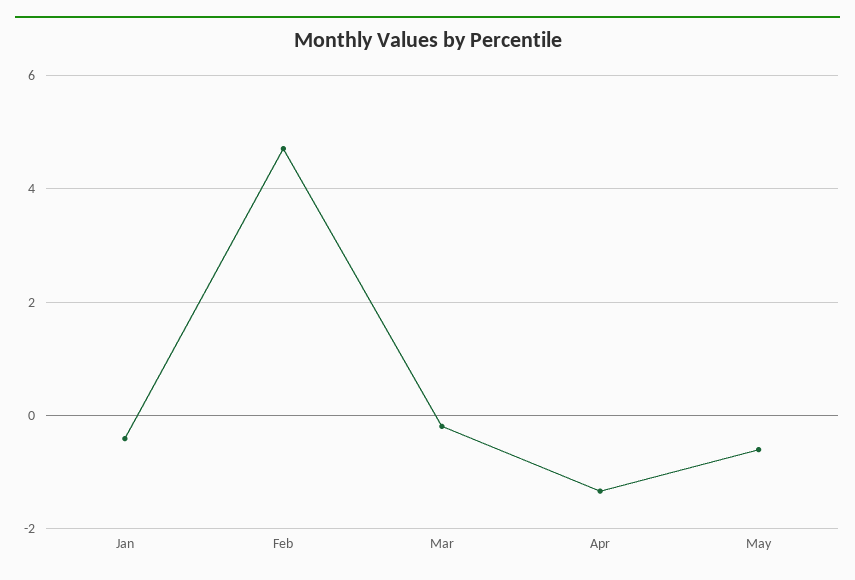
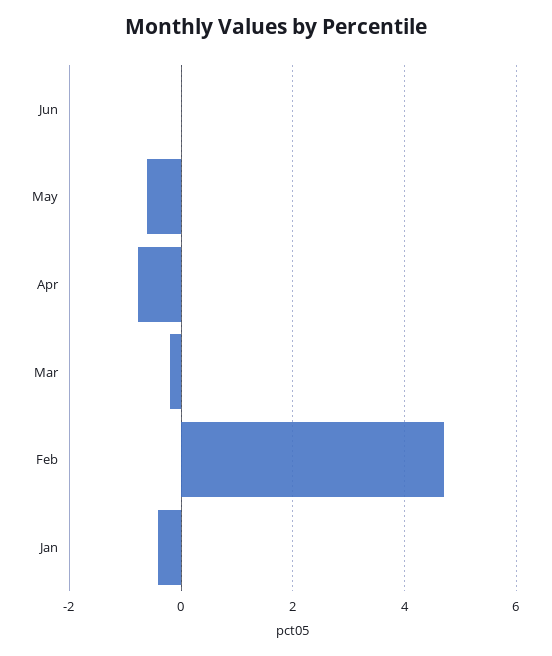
Apr: -1.4 -> -0.8
Jun: none -> 0

